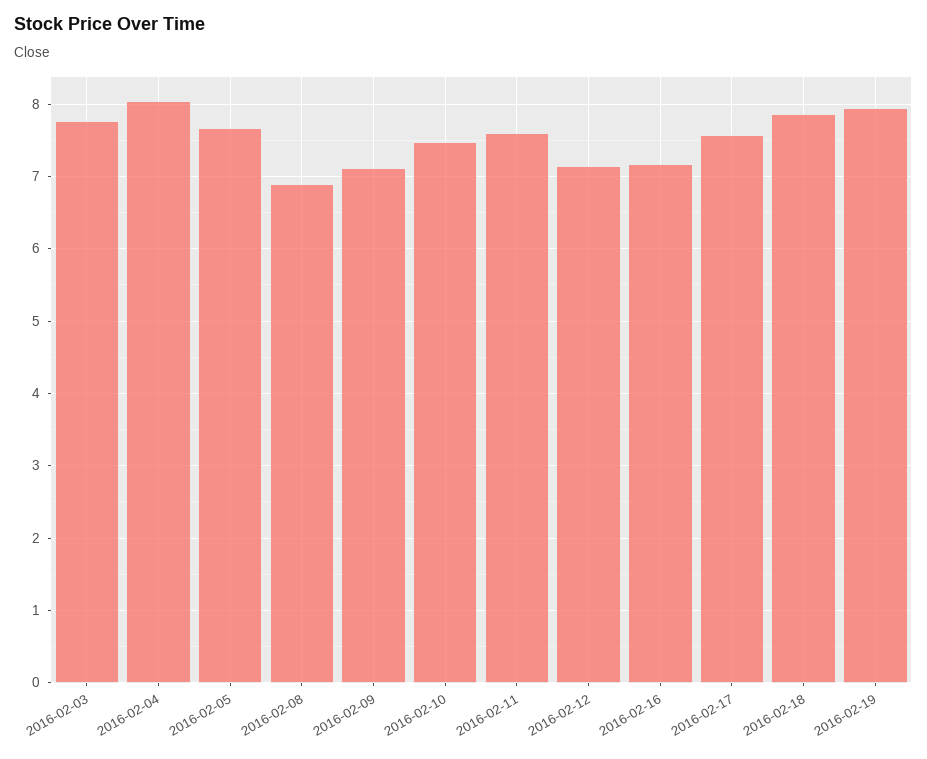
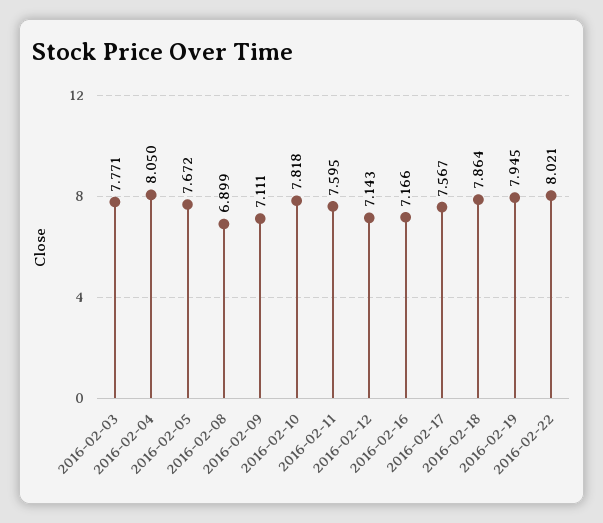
2016-02-10: 7.5 -> 7.818
2016-02-22: none -> 8.021

